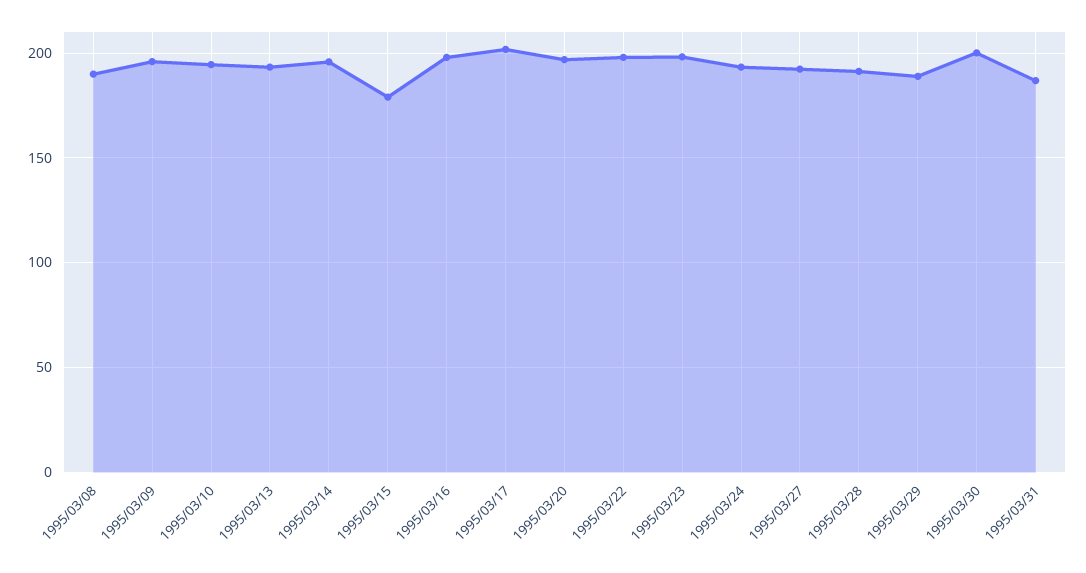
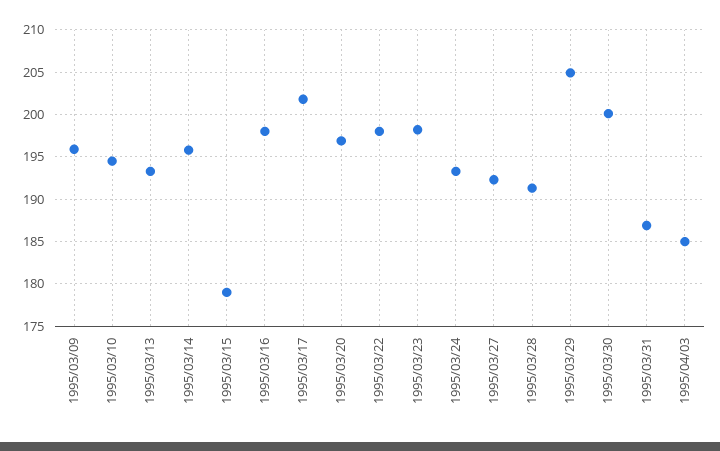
1995/03/08: 190 -> none
1995/03/29: 190 -> 205
1995/04/03: none -> 185

